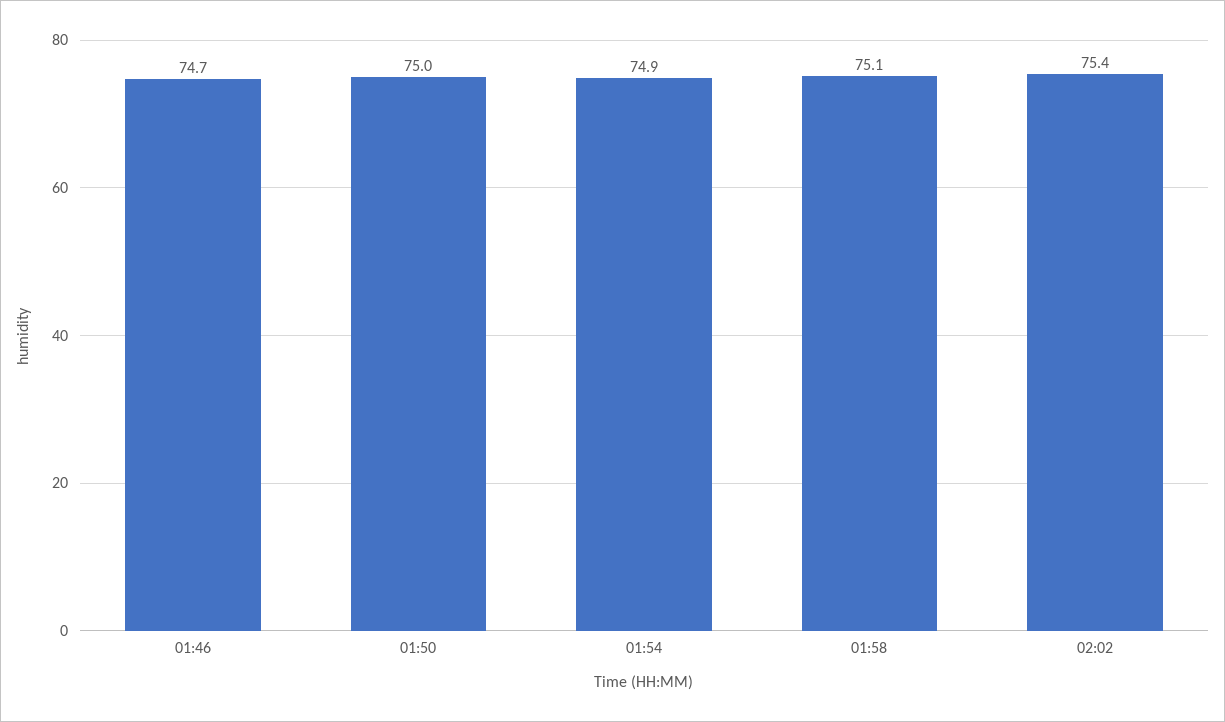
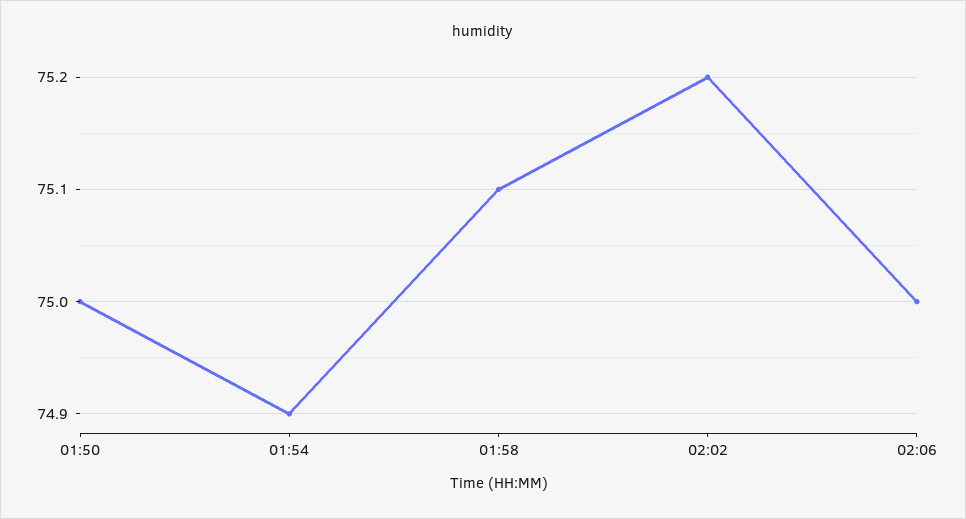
01:46: 74.7 -> none
02:02: 75.4 -> 75.2
02:06: none -> 75

